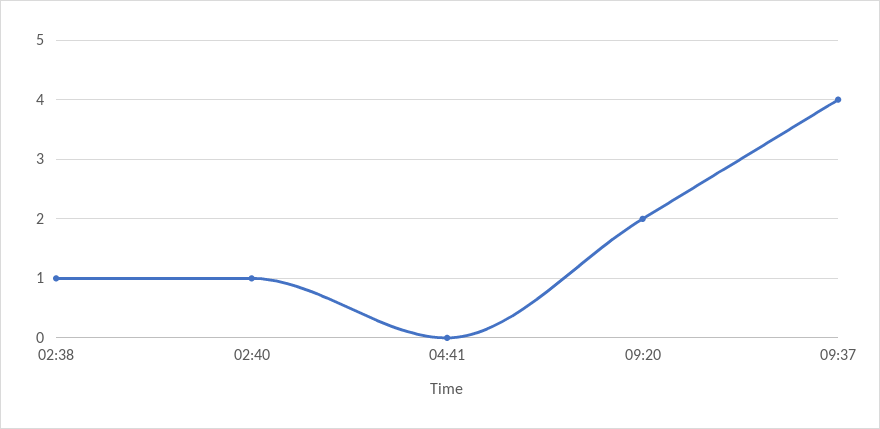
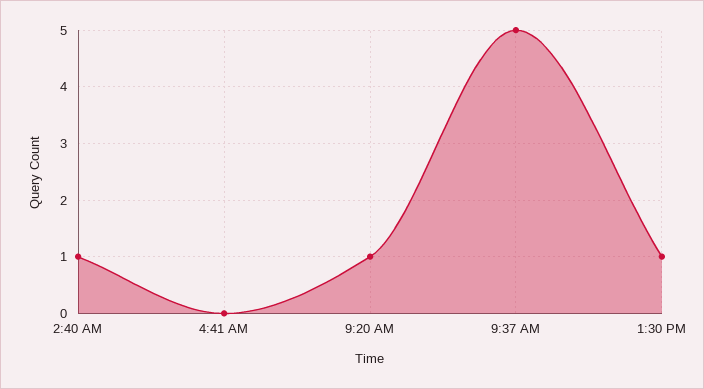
02:38: 1 -> none
09:20: 2 -> 1
09:37: 4 -> 5
1:30 PM: none -> 1

